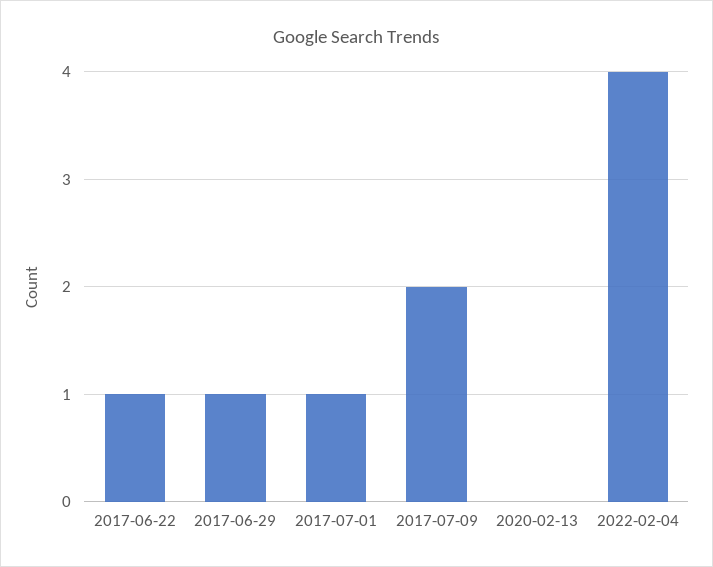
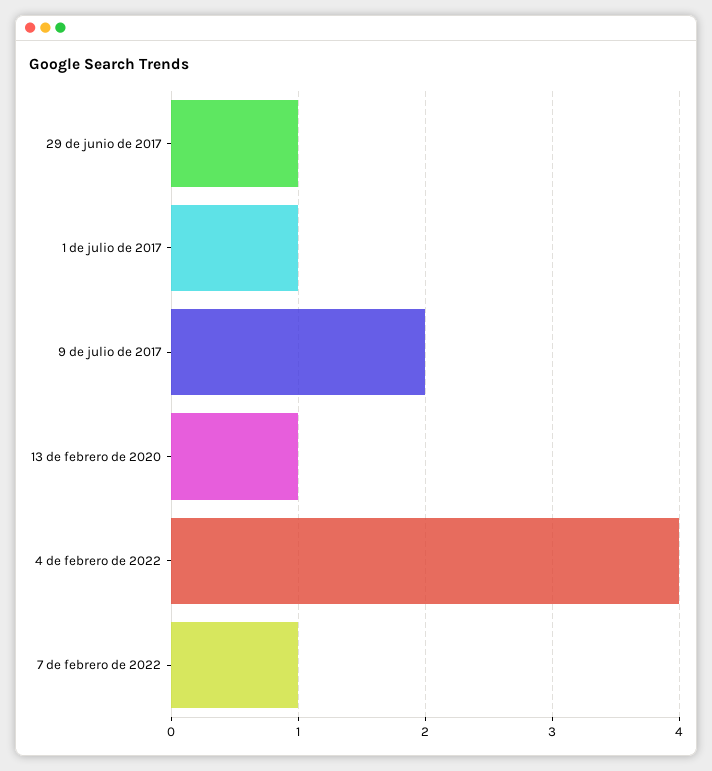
2017-06-22: 1 -> none
2020-02-13: 0 -> 1
7 de febrero de 2022: none -> 1

